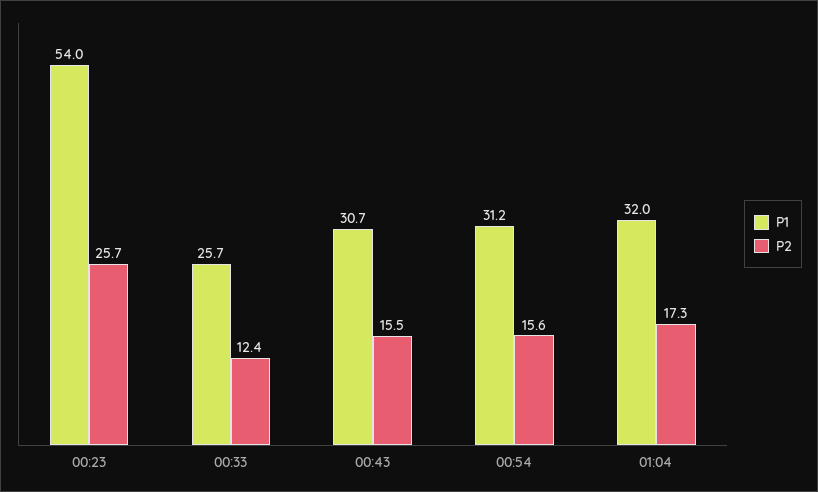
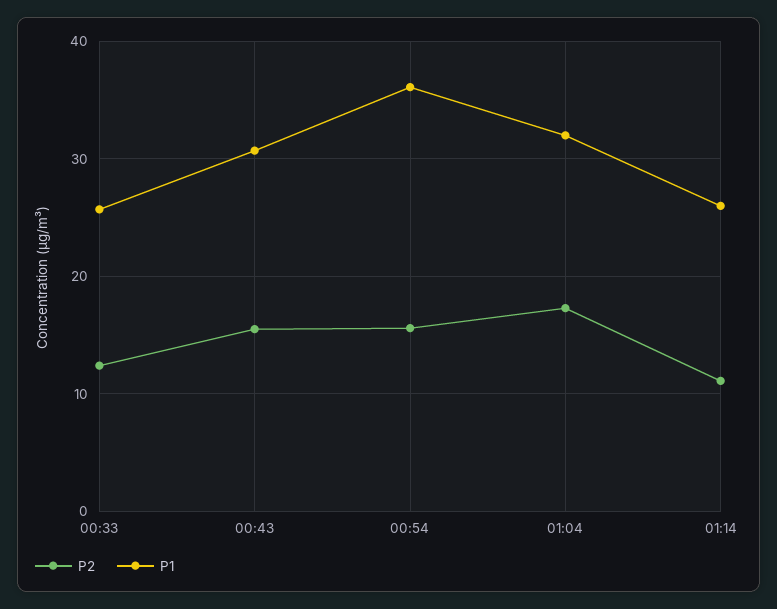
P1, 00:23: 54 -> none
P2, 00:23: 25.7 -> none
P1, 00:54: 31.2 -> 36
P2, 01:14: none -> 11
P1, 01:14: none -> 26

